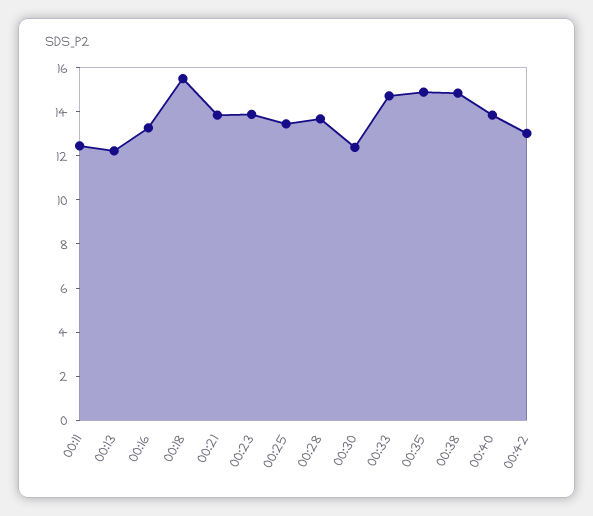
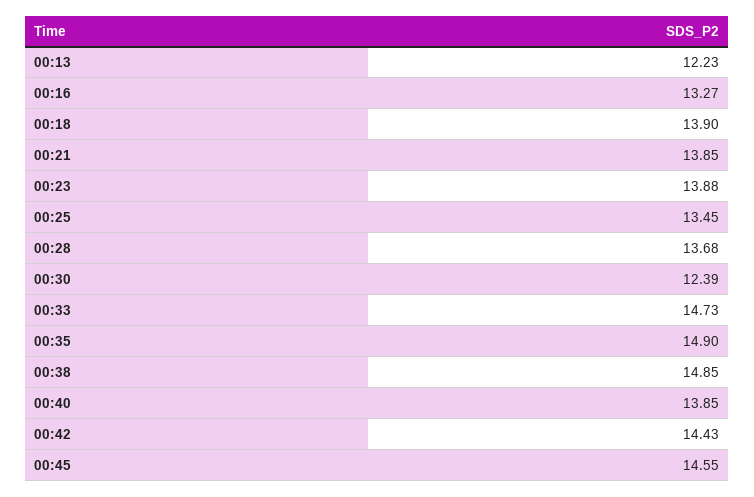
00:11: 12.5 -> none
00:18: 15.5 -> 13.9
00:42: 13 -> 14.43
00:45: none -> 14.55

